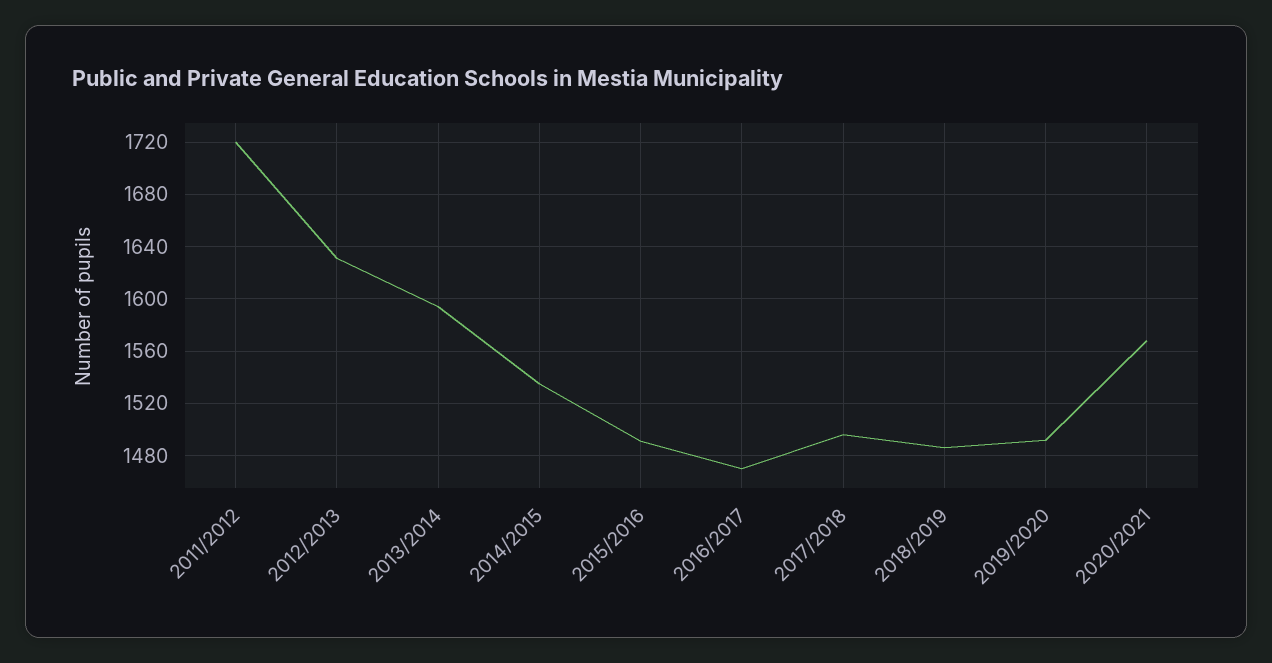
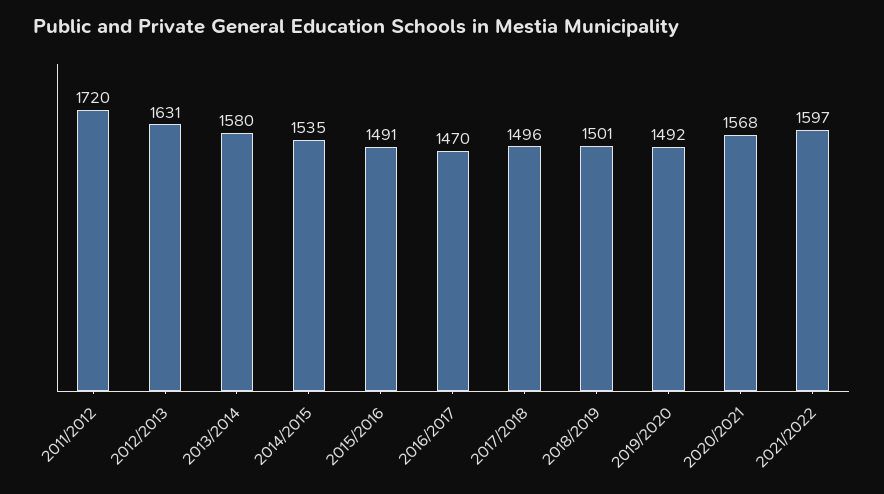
2013/2014: 1595 -> 1580
2018/2019: 1485 -> 1501
2021/2022: none -> 1597

